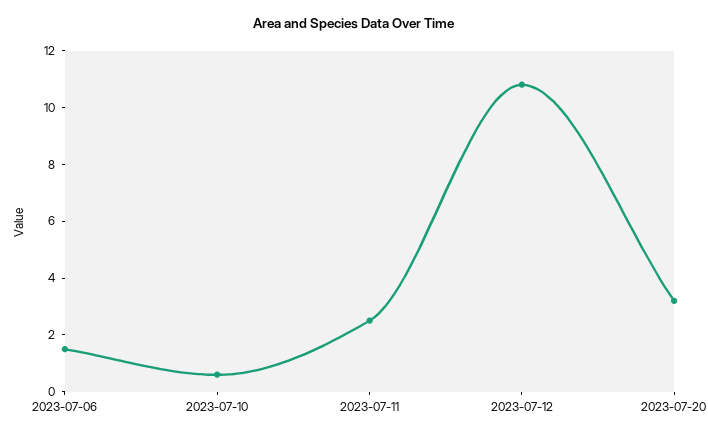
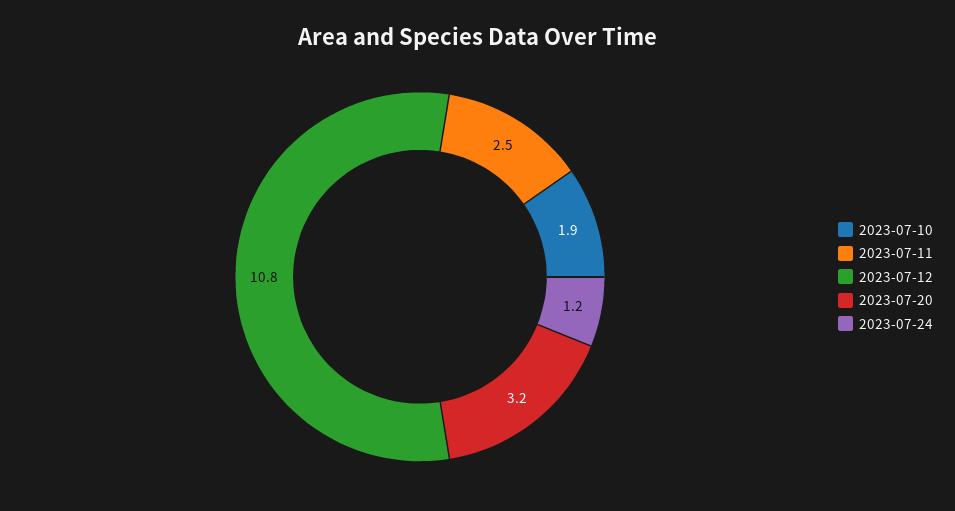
2023-07-06: 1.5 -> none
2023-07-10: 0.5 -> 1.9
2023-07-24: none -> 1.2

